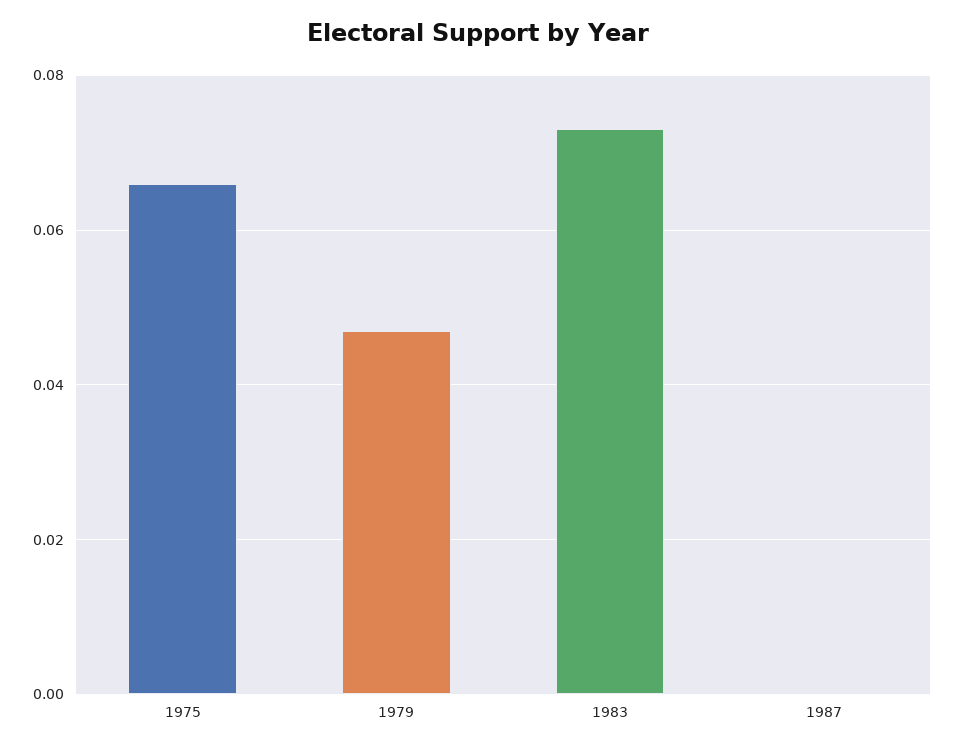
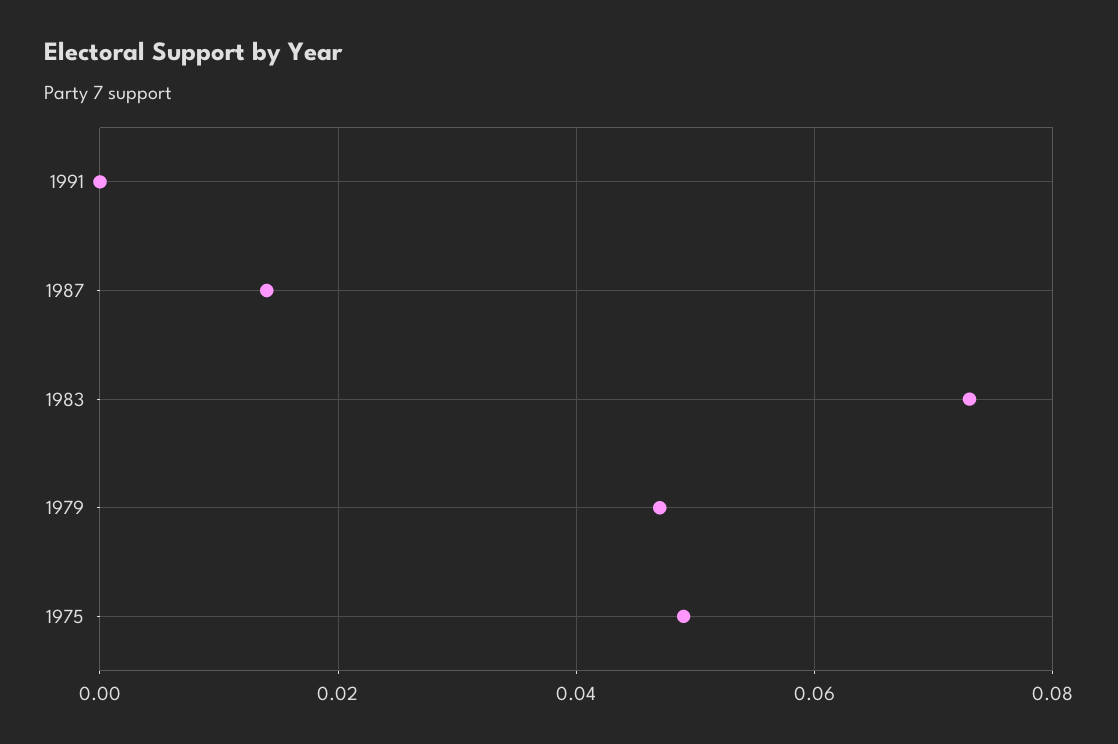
1975: 0.065 -> 0.05
1987: 0 -> 0.015
1991: none -> 0

